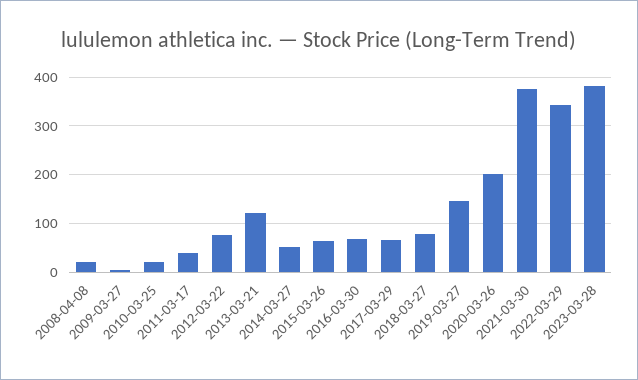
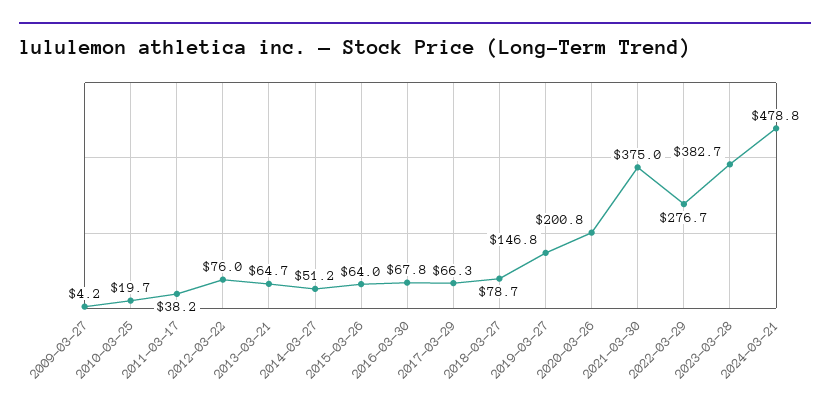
2008-04-08: 20 -> none
2013-03-21: 120 -> 64.7
2022-03-29: 340 -> 276.7
2024-03-21: none -> 478.8

